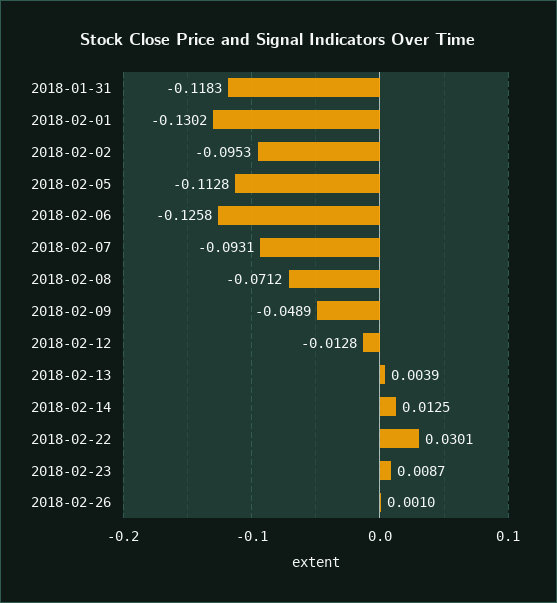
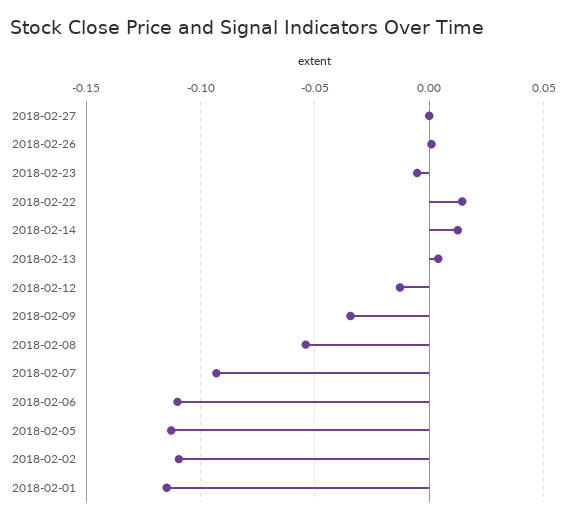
2018-01-31: -0.1183 -> none
2018-02-01: -0.1302 -> -0.115
2018-02-02: -0.0953 -> -0.11
2018-02-06: -0.1258 -> -0.11
2018-02-08: -0.0712 -> -0.055
2018-02-09: -0.0489 -> -0.035
2018-02-22: 0.0301 -> 0.015
2018-02-23: 0.0087 -> -0.005
2018-02-27: none -> 0

